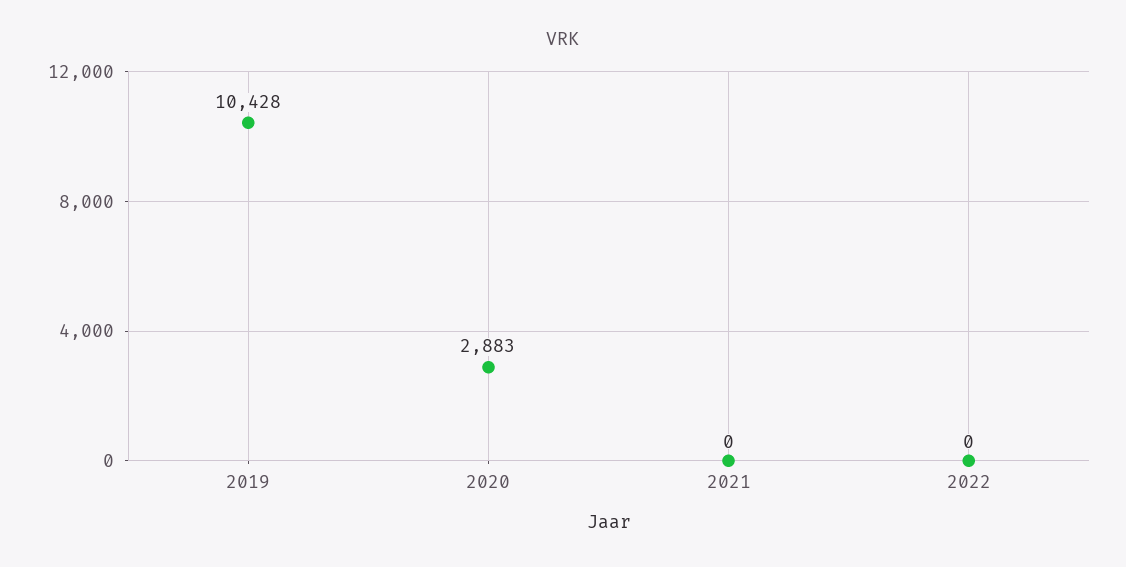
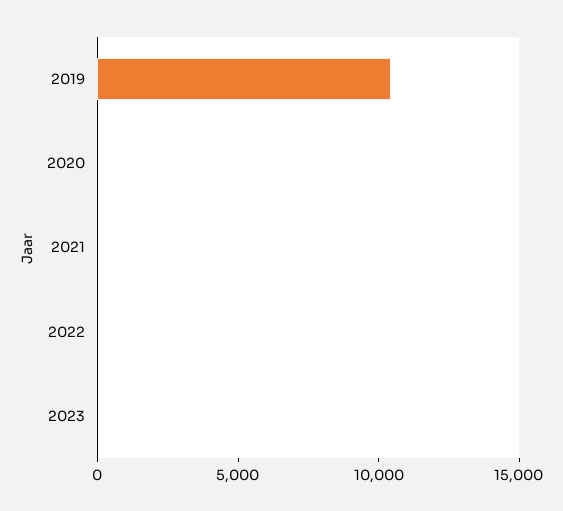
2020: 2883 -> 0
2023: none -> 0

